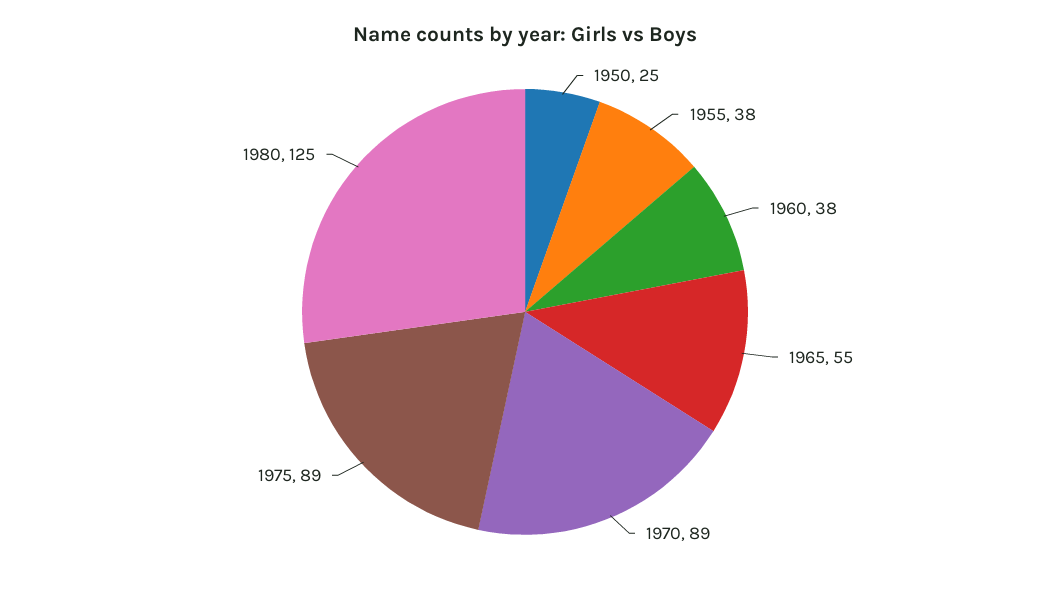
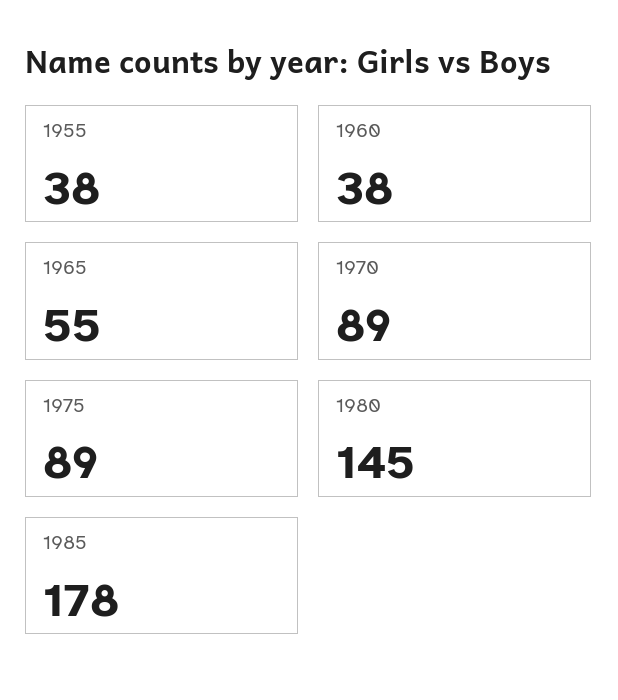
1950: 25 -> none
1980: 125 -> 145
1985: none -> 178

